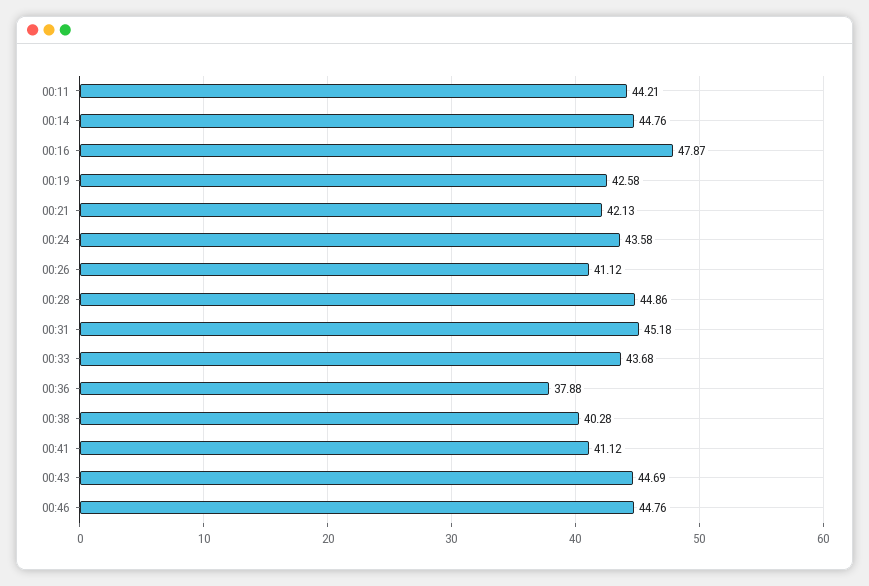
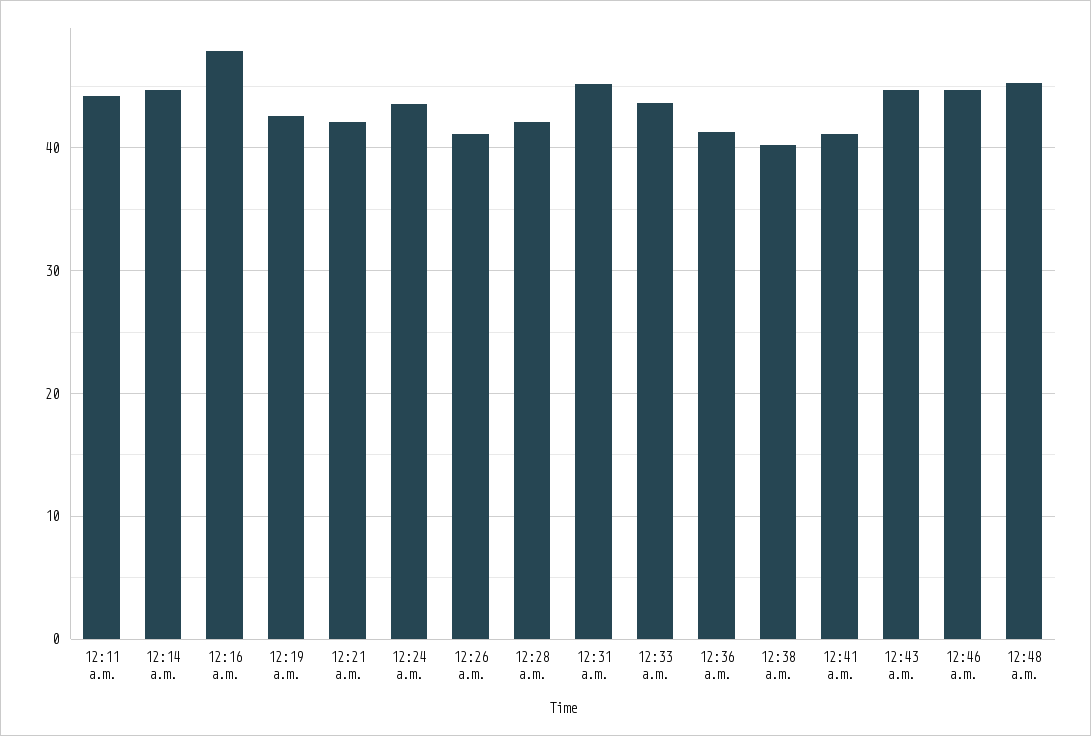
00:28: 44.86 -> 42
00:36: 37.88 -> 41
12:48 a.m.: none -> 45

